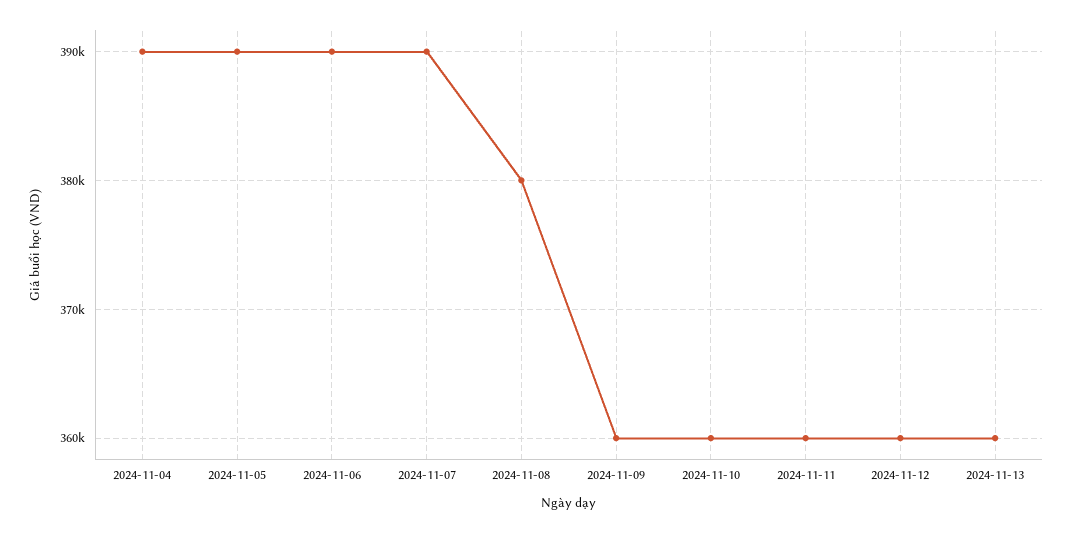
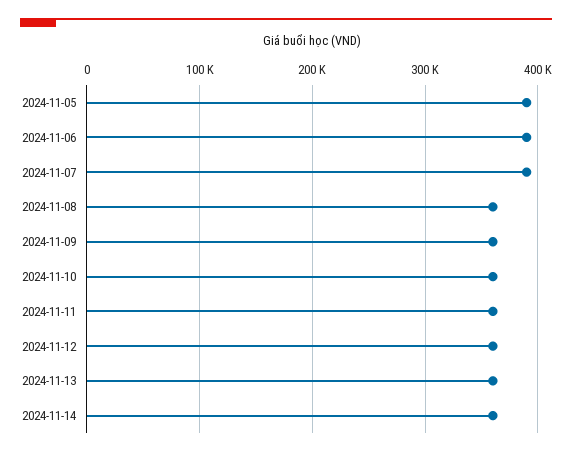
2024-11-04: 390000 -> none
2024-11-08: 380000 -> 360000
2024-11-14: none -> 360000

